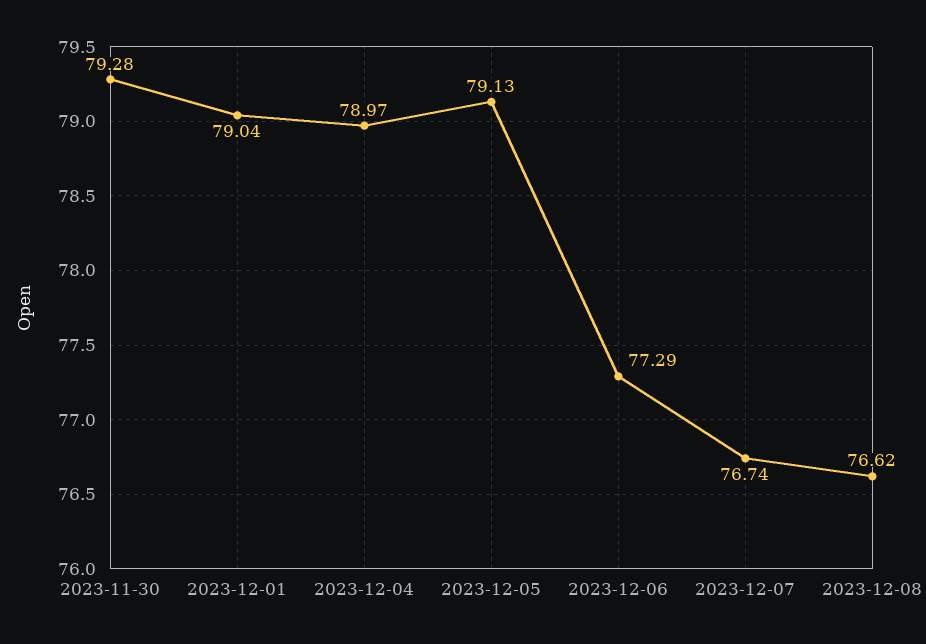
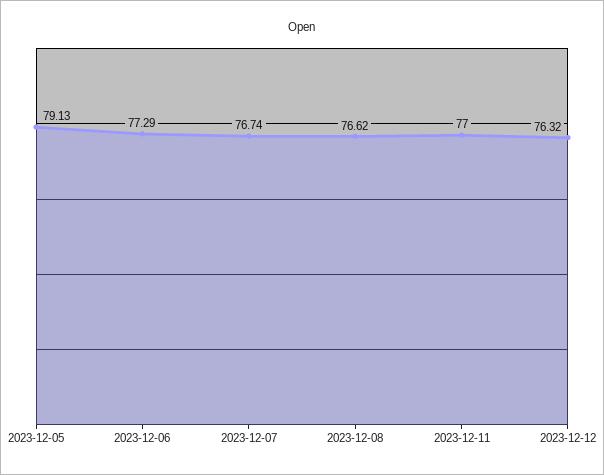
2023-11-30: 79.28 -> none
2023-12-01: 79.04 -> none
2023-12-04: 78.97 -> none
2023-12-11: none -> 77
2023-12-12: none -> 76.32

